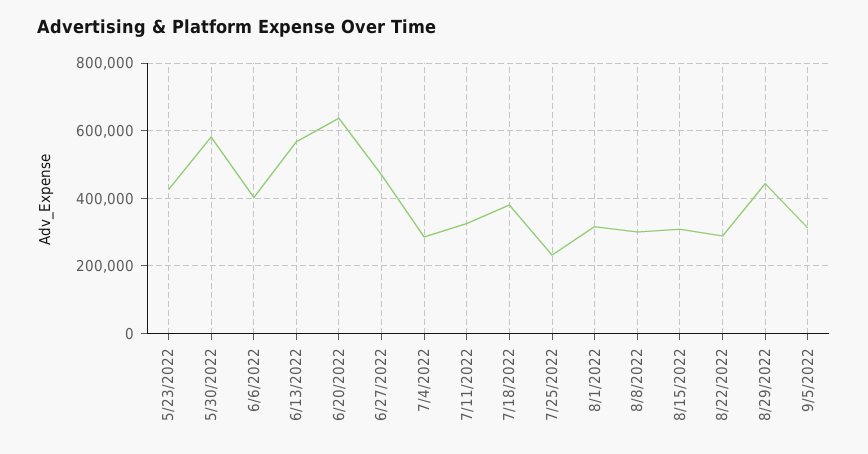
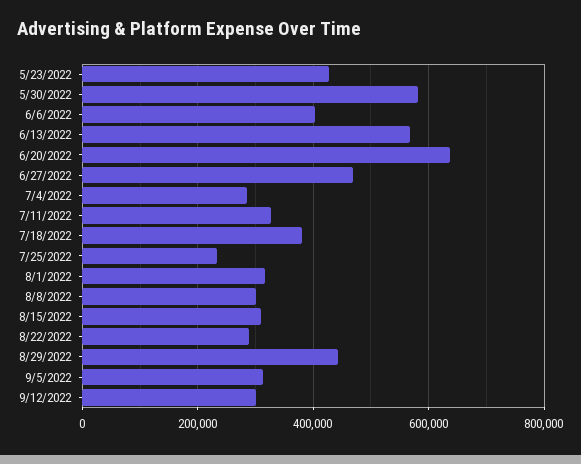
9/12/2022: none -> 300000

